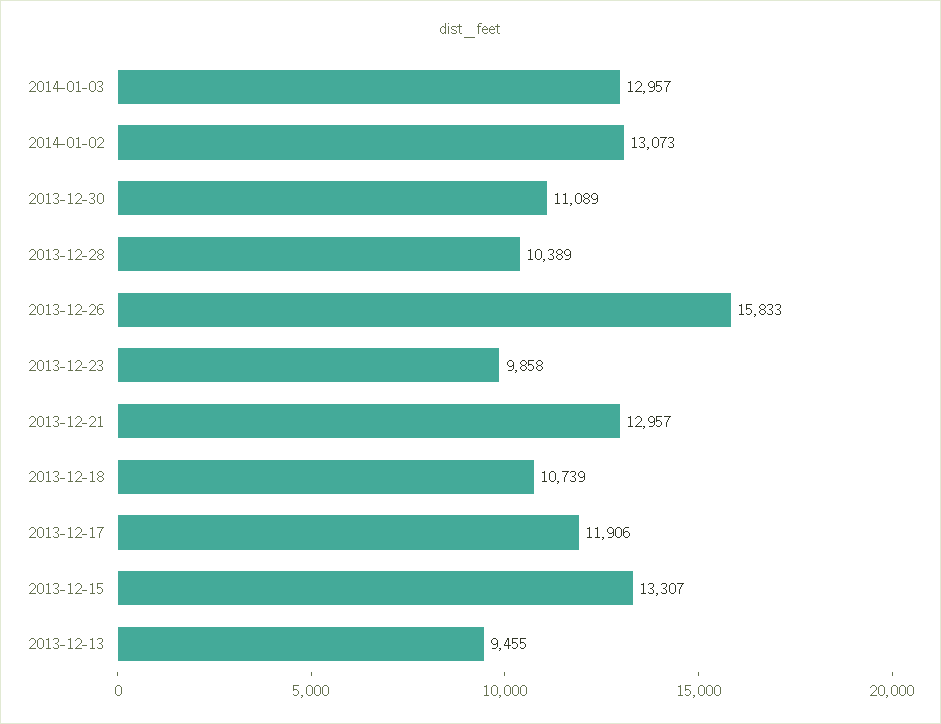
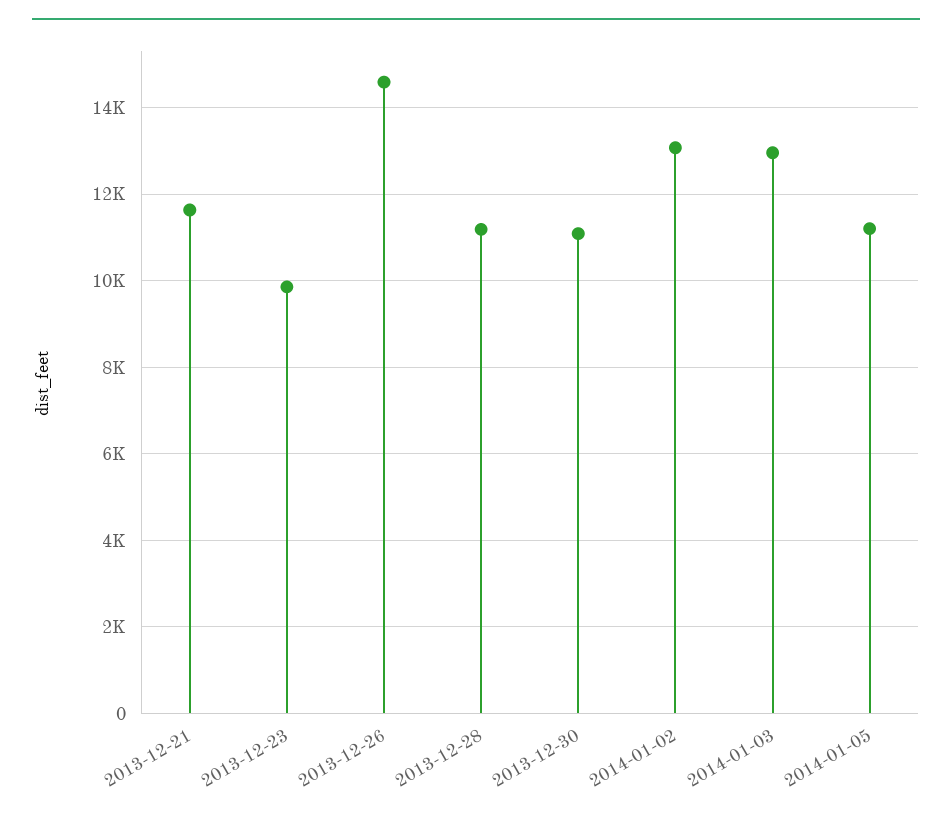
2013-12-28: 10389 -> 11200
2013-12-26: 15833 -> 14600
2013-12-21: 12957 -> 11600
2013-12-18: 10739 -> none
2013-12-17: 11906 -> none
2013-12-15: 13307 -> none
2013-12-13: 9455 -> none
2014-01-05: none -> 11200

